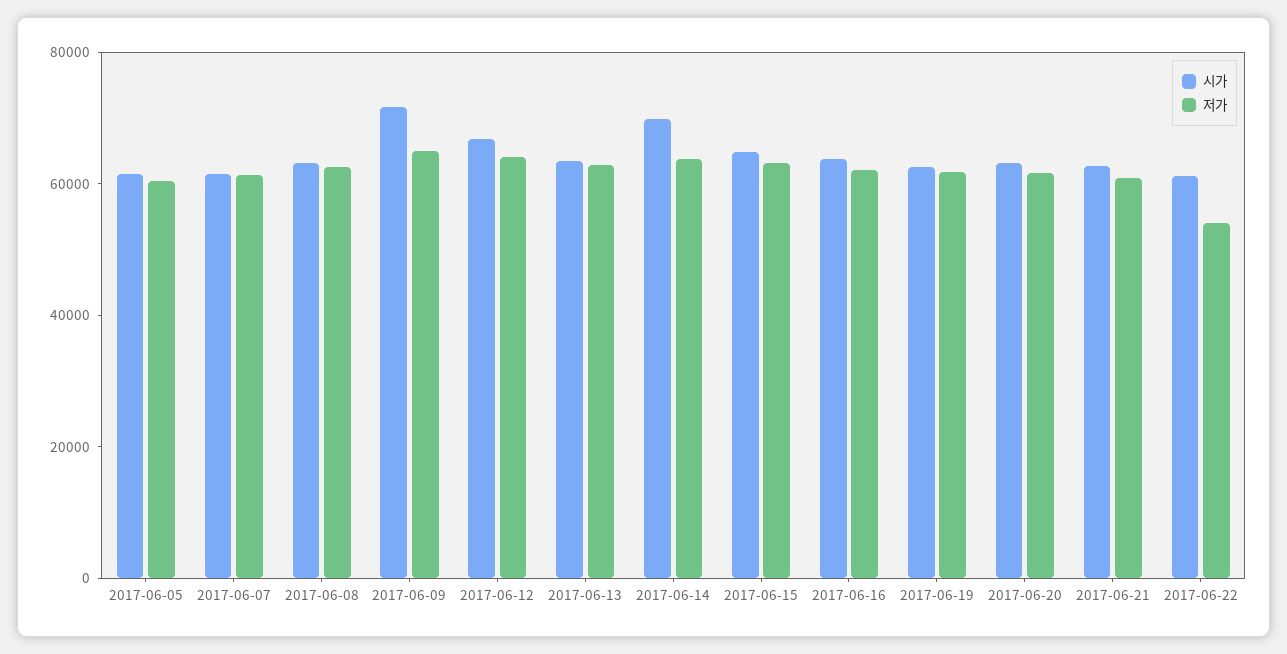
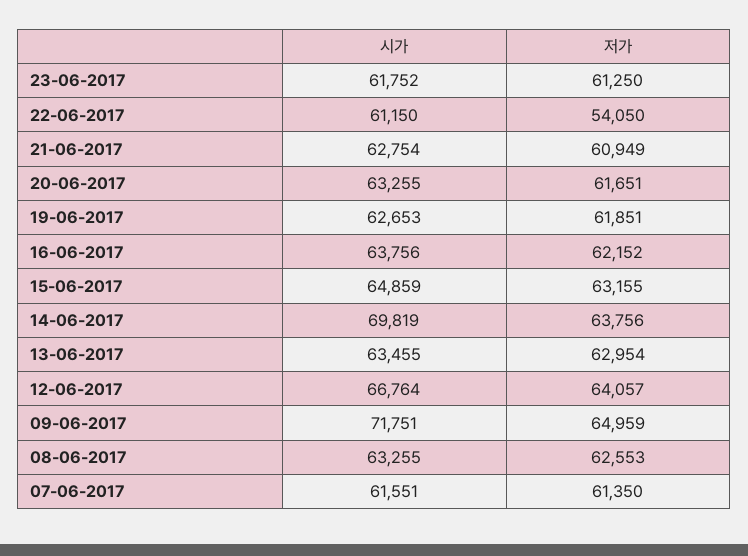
시가, 2017-06-05: 60000 -> none
저가, 2017-06-05: 60000 -> none
시가, 23-06-2017: none -> 61752
저가, 23-06-2017: none -> 61250

